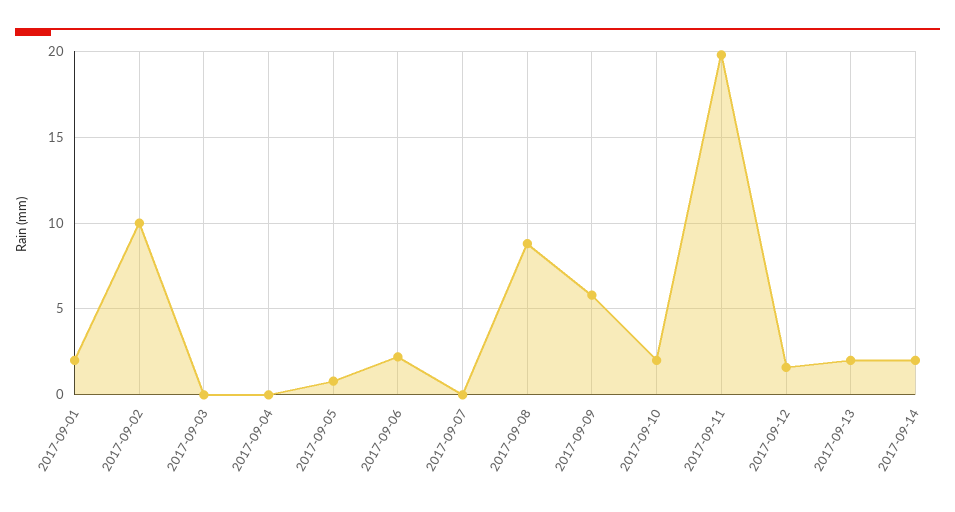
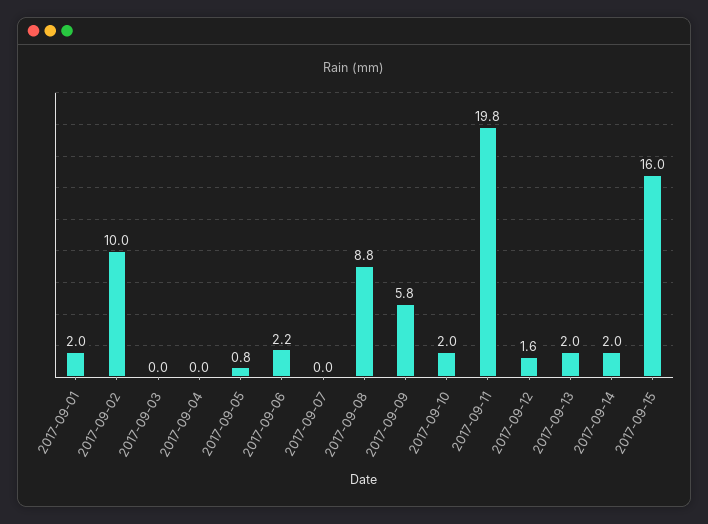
2017-09-15: none -> 16

